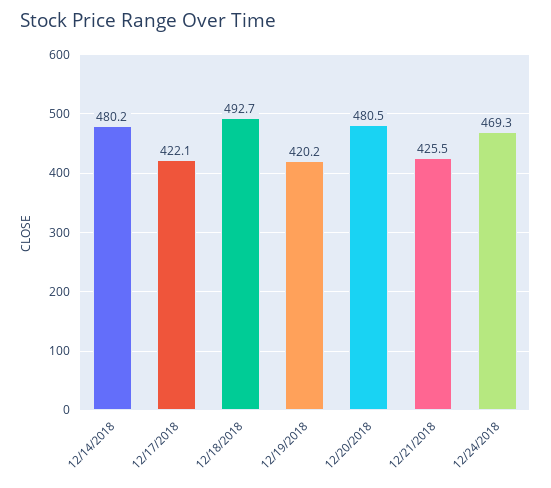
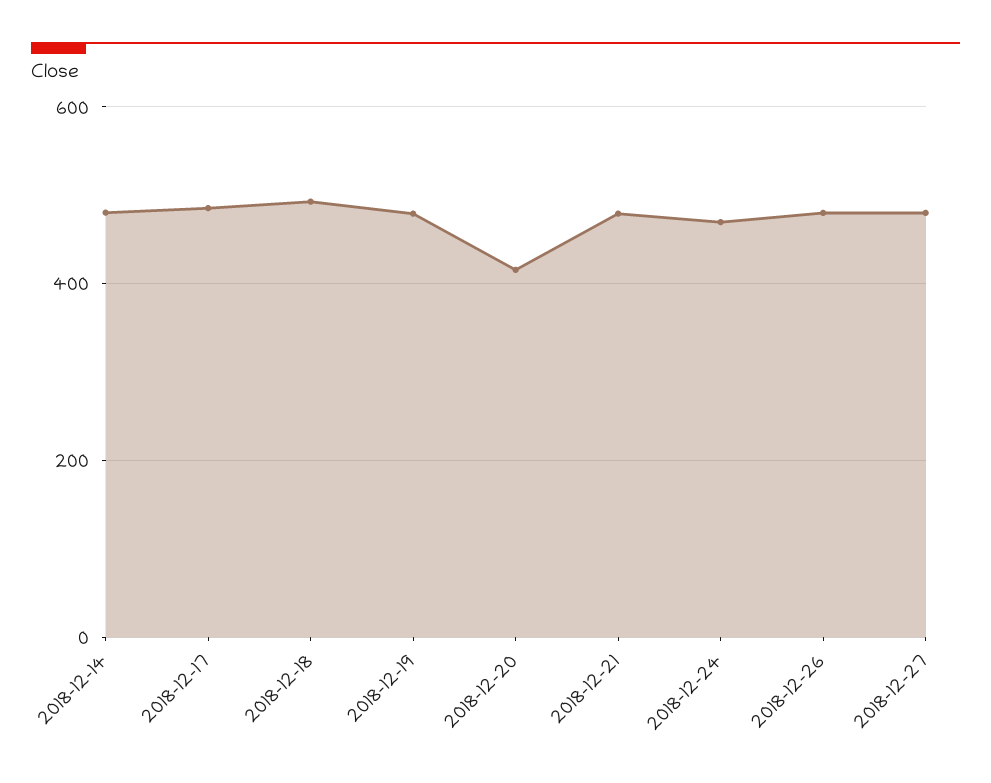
12/17/2018: 422.1 -> 480
12/19/2018: 420.2 -> 480
12/20/2018: 480.5 -> 420
12/21/2018: 425.5 -> 480
2018-12-26: none -> 480
2018-12-27: none -> 480

